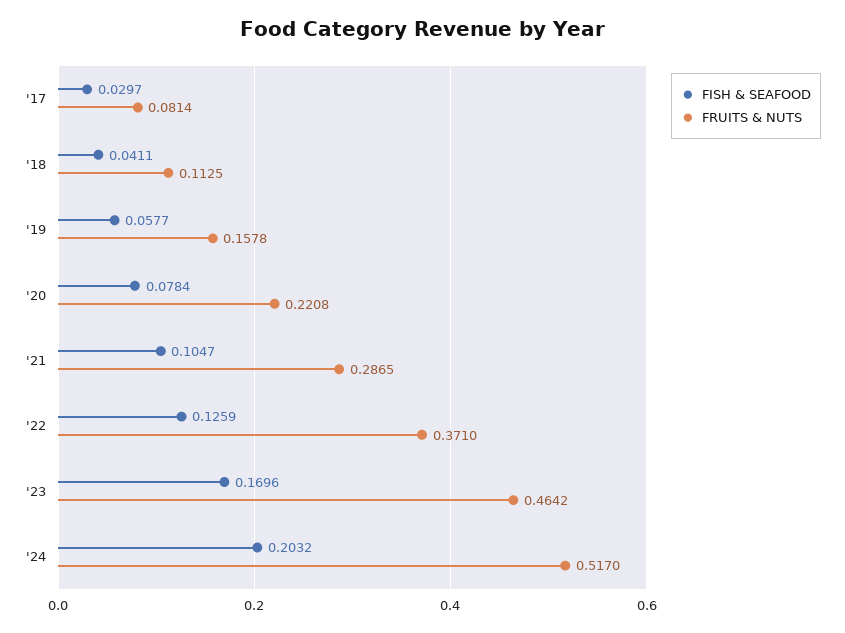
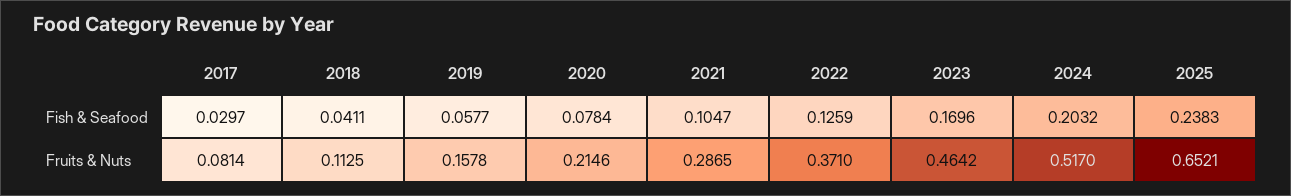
FRUITS & NUTS, '20: 0.2208 -> 0.2146
FISH & SEAFOOD, 2025: none -> 0.2383
FRUITS & NUTS, 2025: none -> 0.6521

